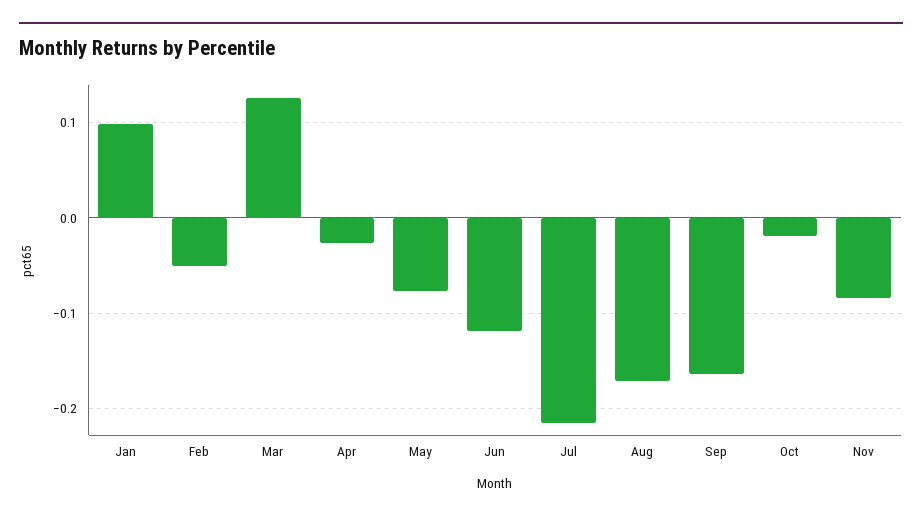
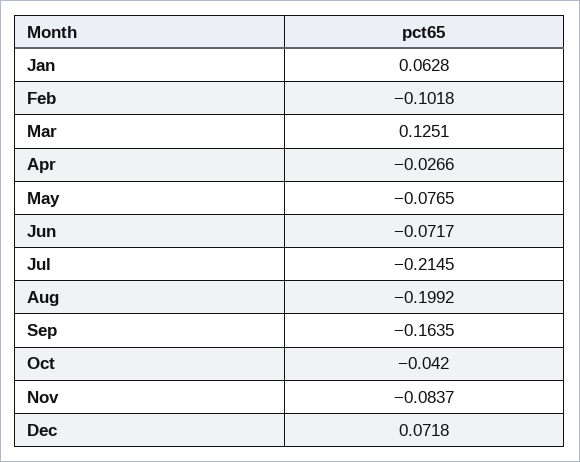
Jan: 0.1 -> 0.0628
Feb: -0.05 -> -0.1018
Jun: -0.12 -> -0.0717
Aug: -0.17 -> -0.1992
Oct: -0.02 -> -0.042
Dec: none -> 0.0718

